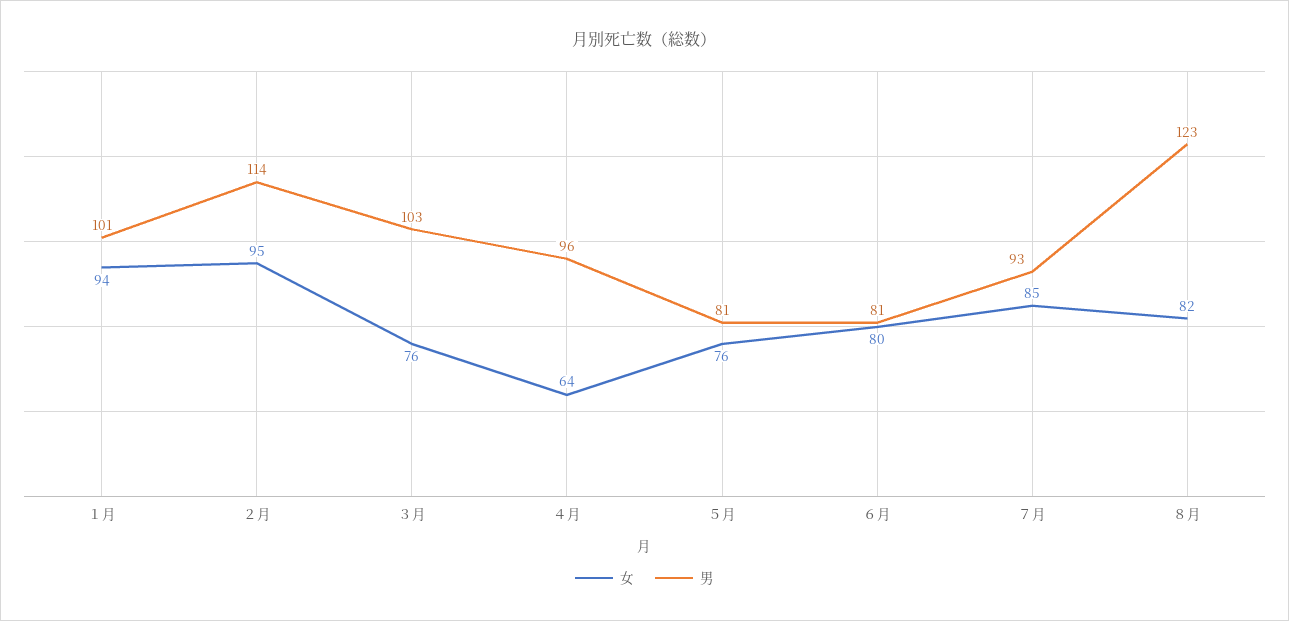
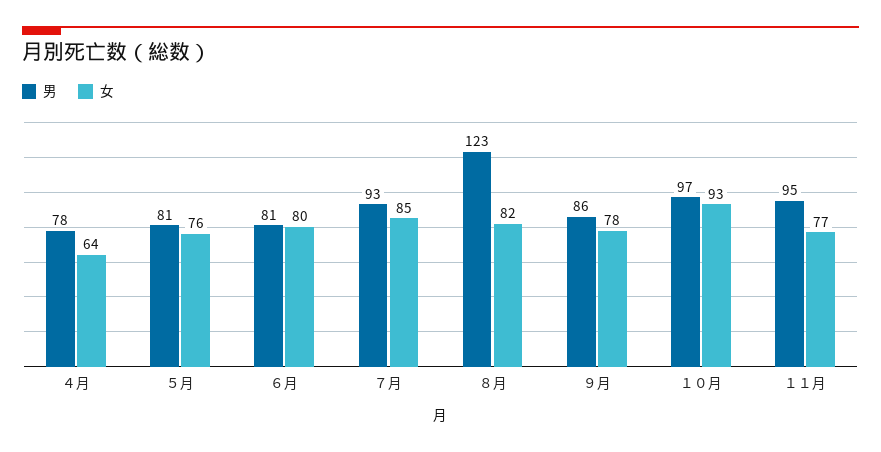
女, １月: 94 -> none
男, １月: 101 -> none
女, ２月: 95 -> none
男, ２月: 114 -> none
女, ３月: 76 -> none
男, ３月: 103 -> none
男, ４月: 96 -> 78
男, ９月: none -> 86
女, ９月: none -> 78
男, １０月: none -> 97
女, １０月: none -> 93
男, １１月: none -> 95
女, １１月: none -> 77

